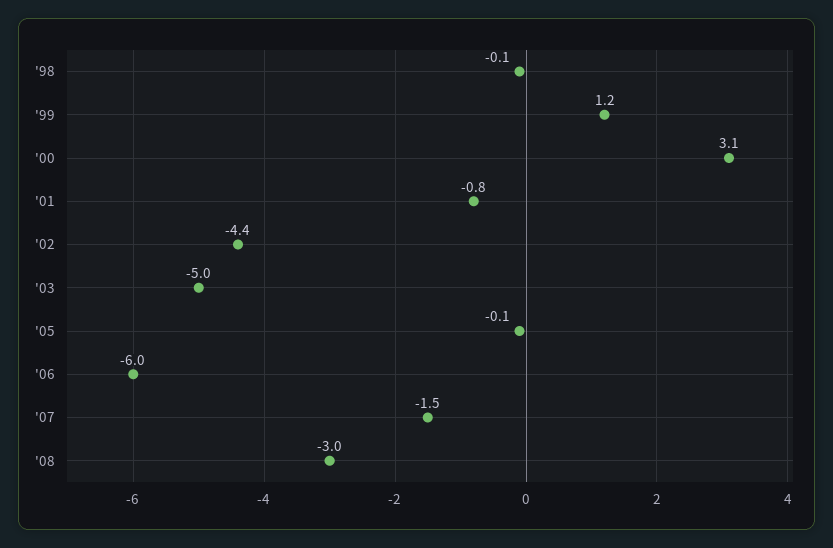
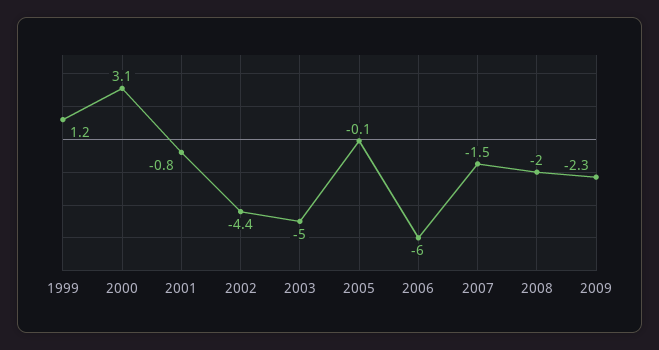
'98: -0.1 -> none
'08: -3 -> -2
2009: none -> -2.3

